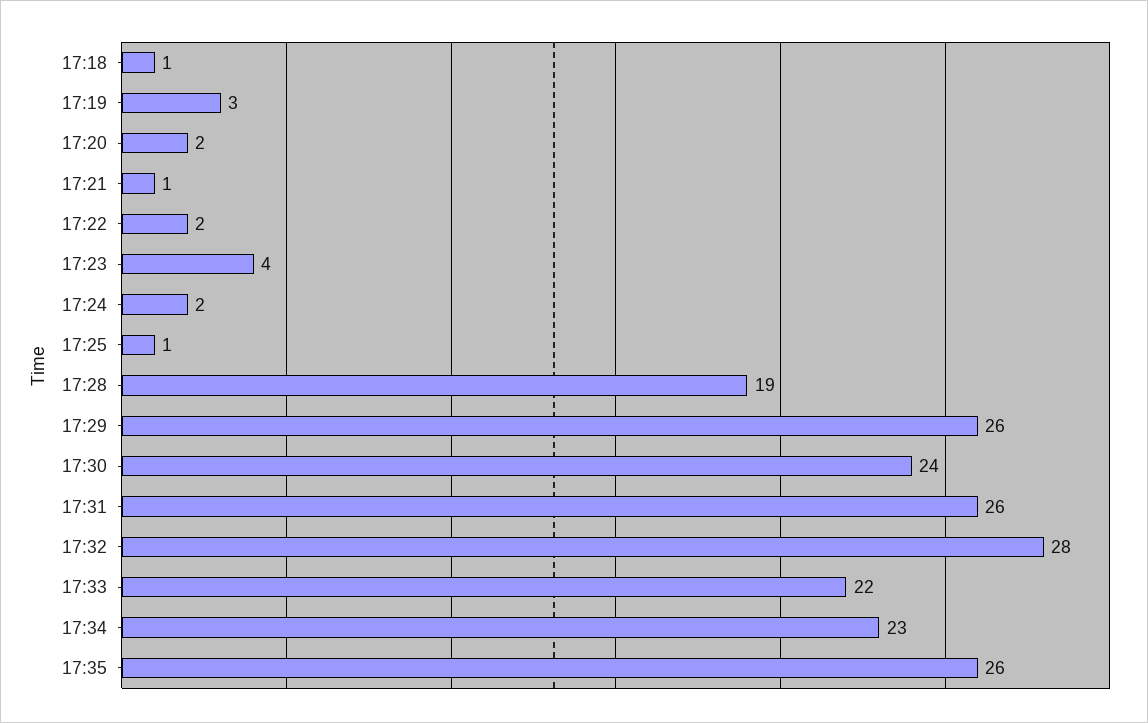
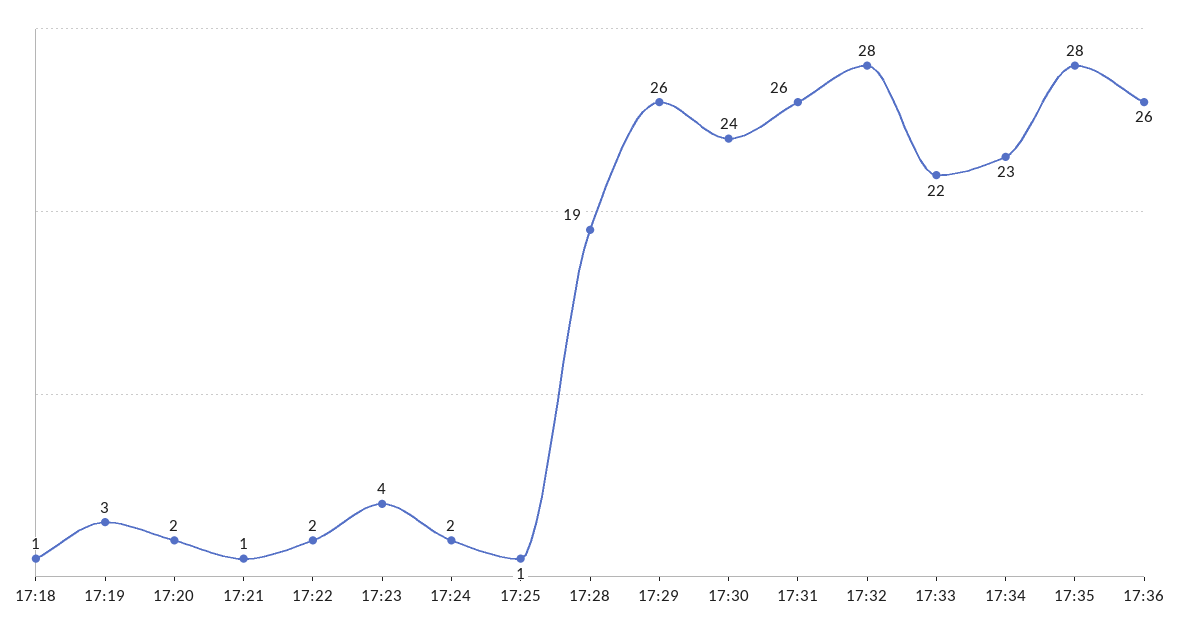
17:35: 26 -> 28
17:36: none -> 26

